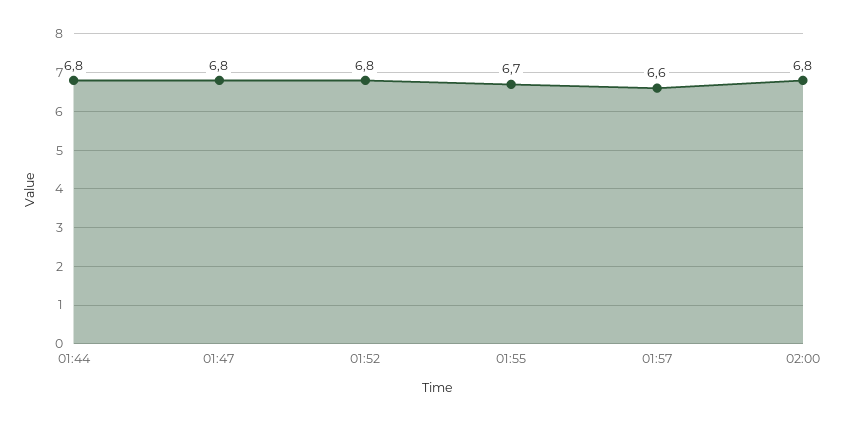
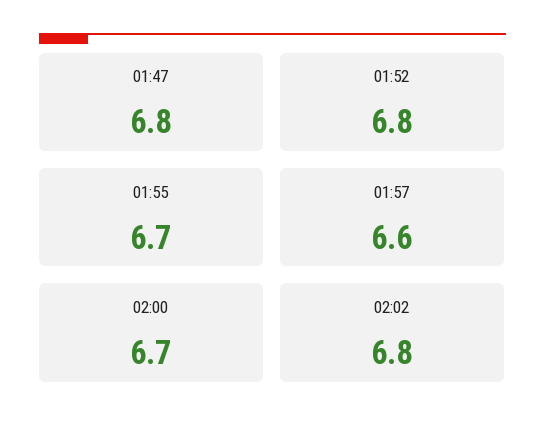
01:44: 6.8 -> none
02:00: 6.8 -> 6.7
02:02: none -> 6.8

